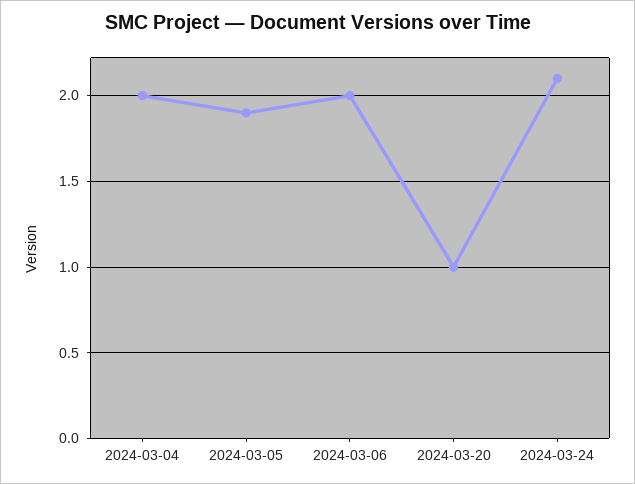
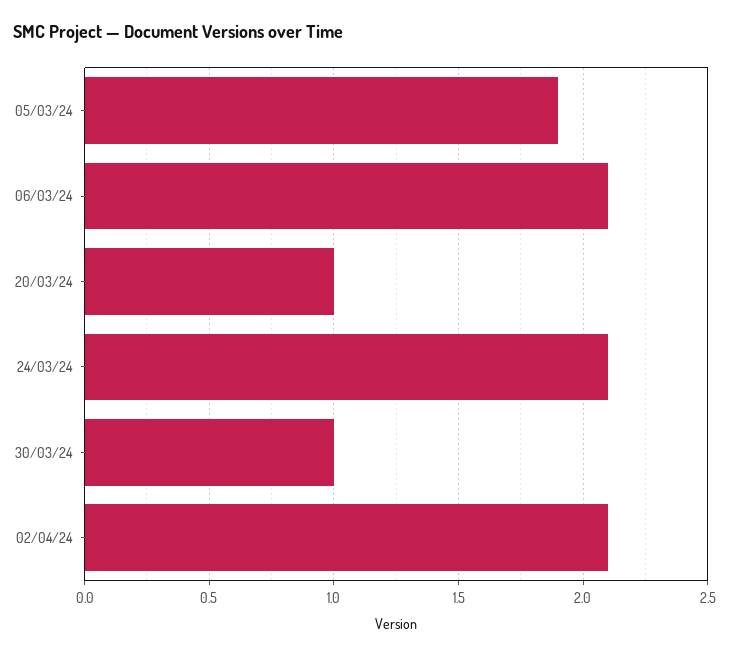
2024-03-04: 2 -> none
2024-03-06: 2 -> 2.1
30/03/24: none -> 1
02/04/24: none -> 2.1

